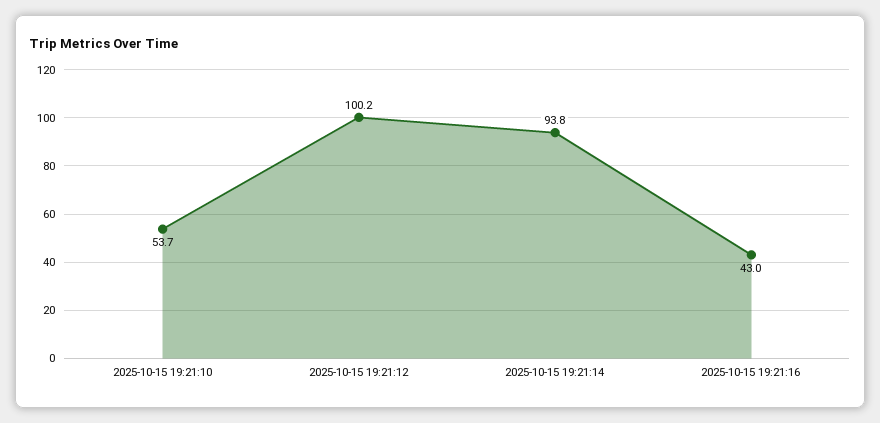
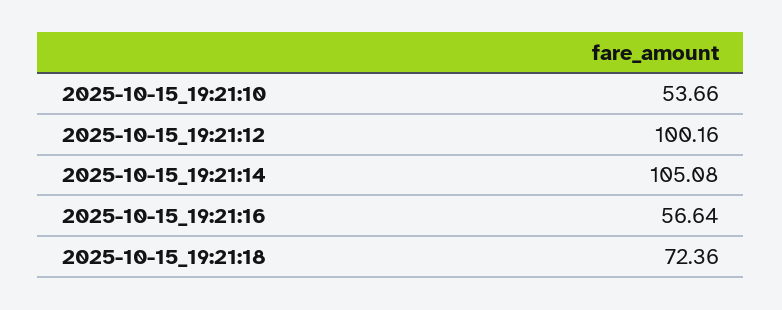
2025-10-15 19:21:14: 93.8 -> 105.08
2025-10-15 19:21:16: 43 -> 56.64
2025-10-15_19:21:18: none -> 72.36

